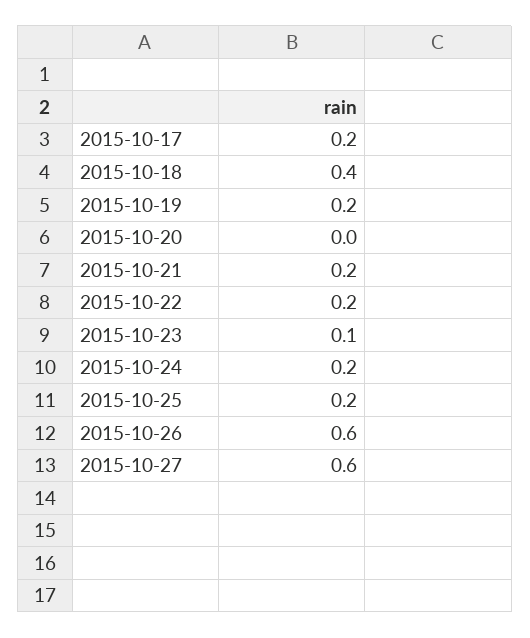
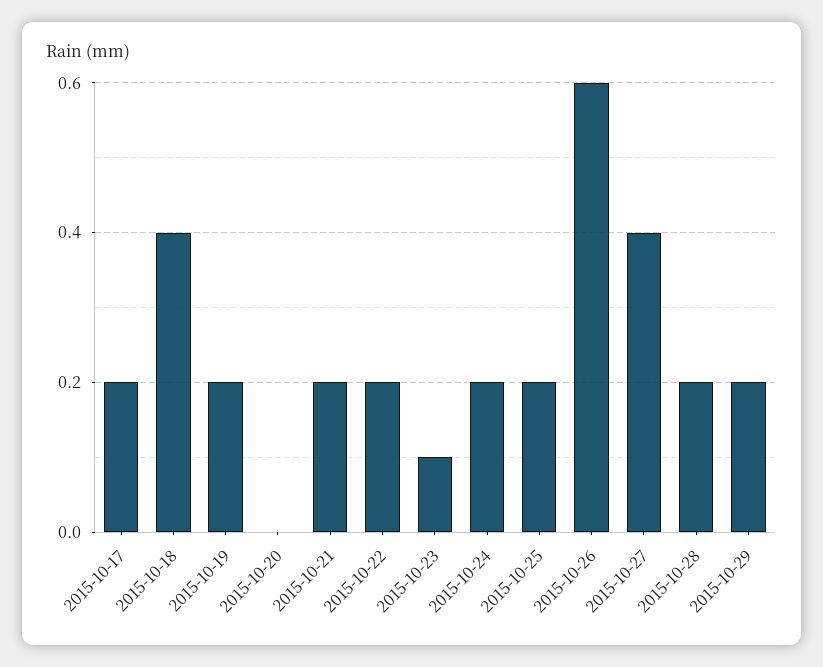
2015-10-27: 0.6 -> 0.4
2015-10-28: none -> 0.2
2015-10-29: none -> 0.2

